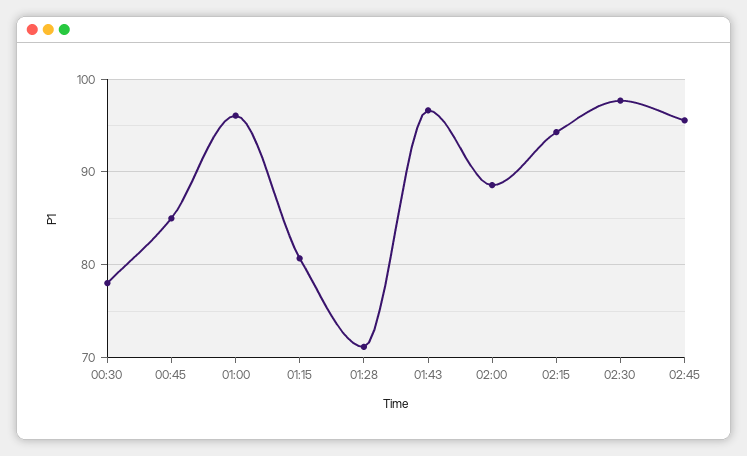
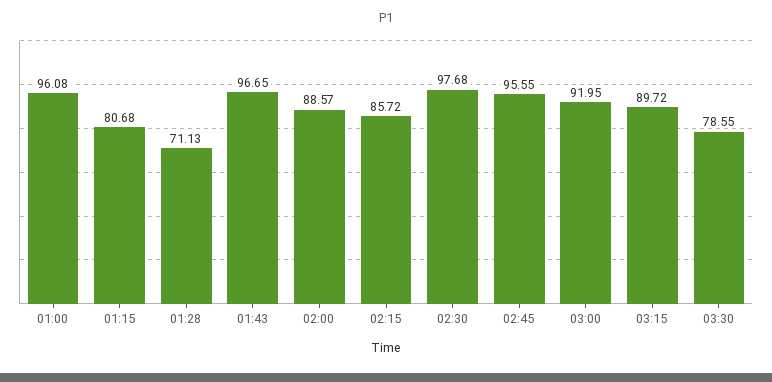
00:30: 78 -> none
00:45: 85 -> none
02:15: 94 -> 85.72
03:00: none -> 91.95
03:15: none -> 89.72
03:30: none -> 78.55

